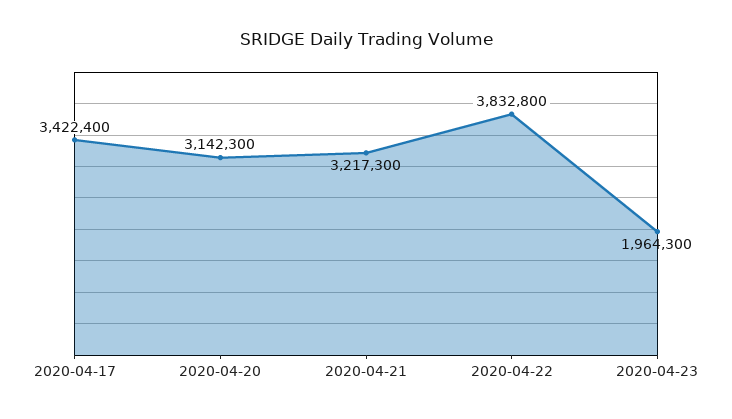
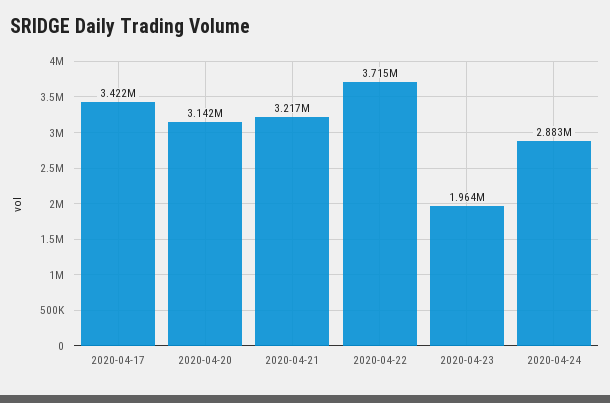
2020-04-22: 3832800 -> 3715000
2020-04-24: none -> 2883000

